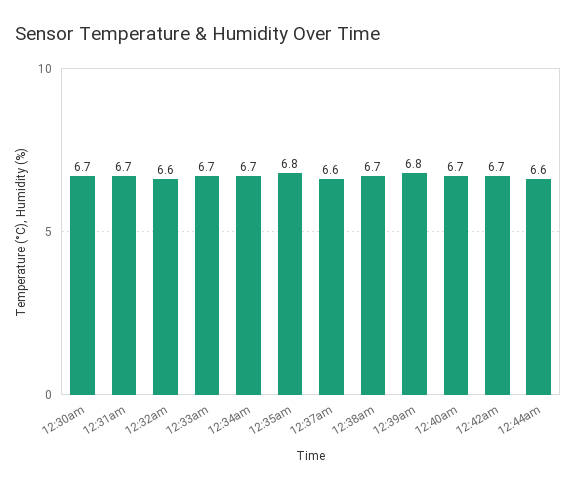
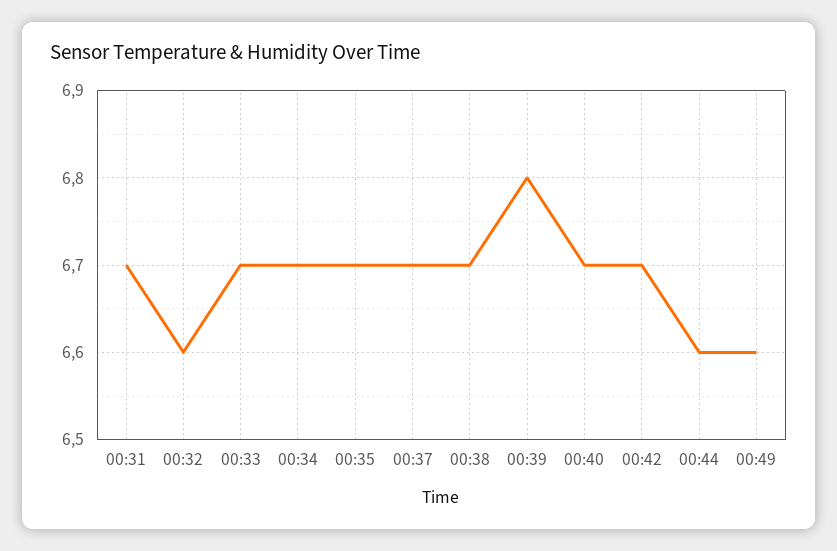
12:30am: 6.7 -> none
12:35am: 6.8 -> 6.7
12:37am: 6.6 -> 6.7
00:49: none -> 6.6

